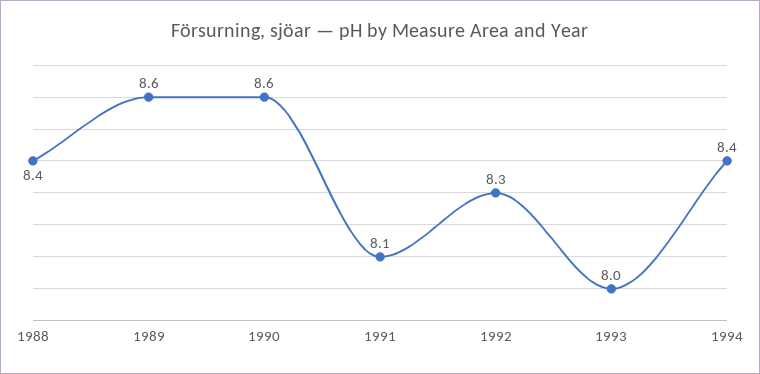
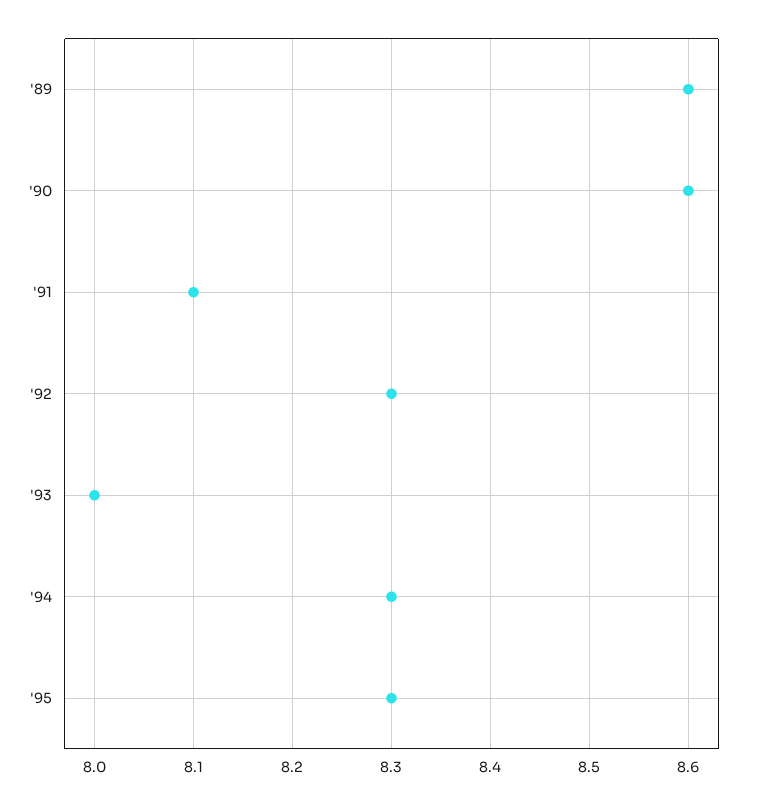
1988: 8.4 -> none
1994: 8.4 -> 8.3
'95: none -> 8.3

